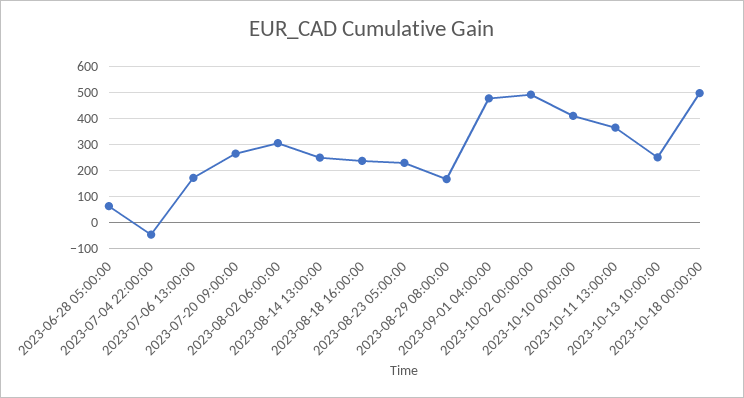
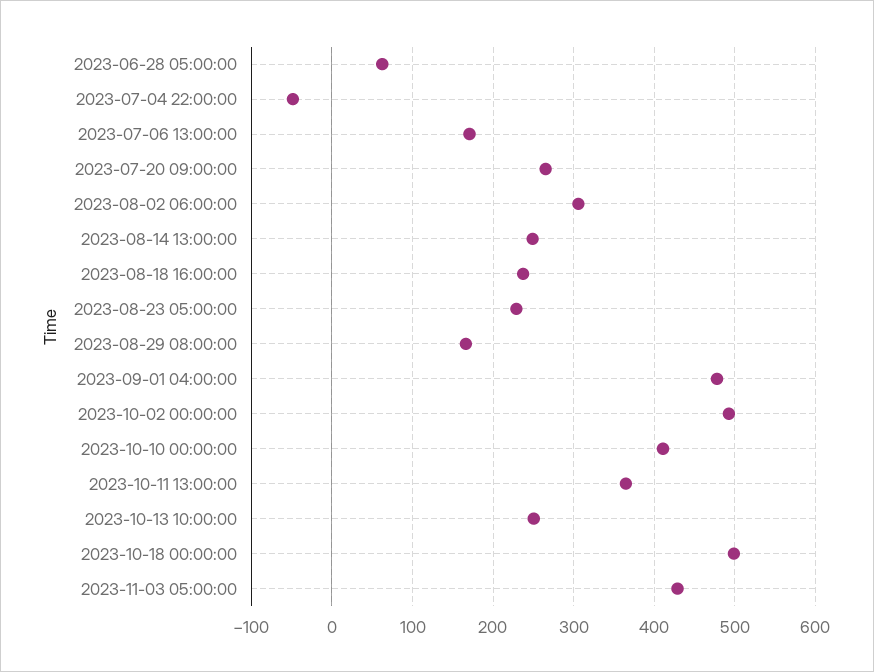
2023-11-03 05:00:00: none -> 430

